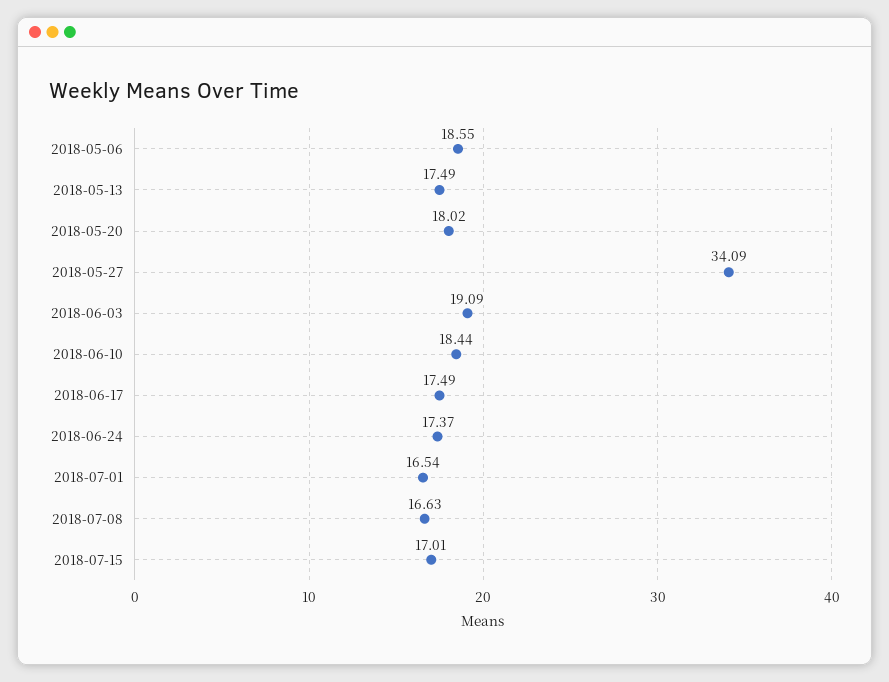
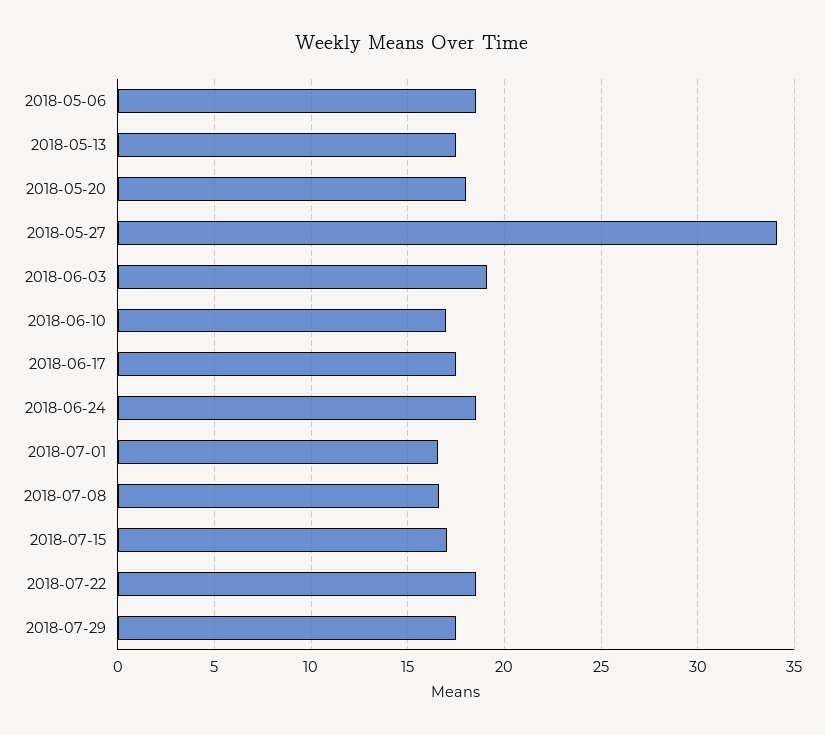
2018-06-10: 18.44 -> 17
2018-06-24: 17.37 -> 18.5
2018-07-22: none -> 18.5
2018-07-29: none -> 17.5

